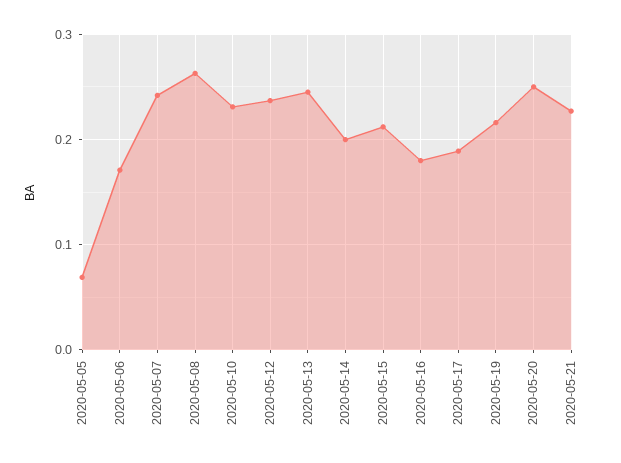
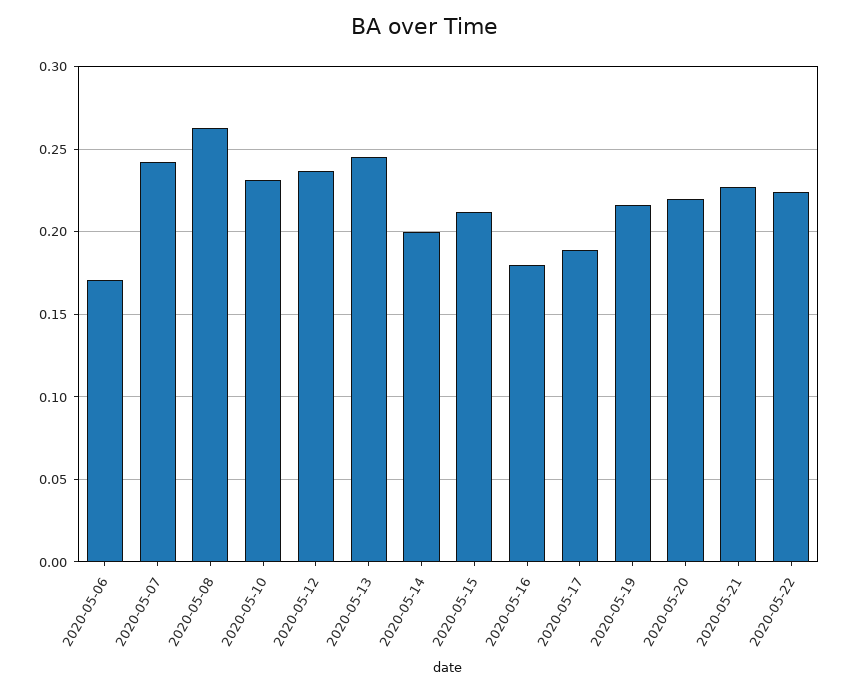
2020-05-05: 0.07 -> none
2020-05-20: 0.25 -> 0.22
2020-05-22: none -> 0.225

